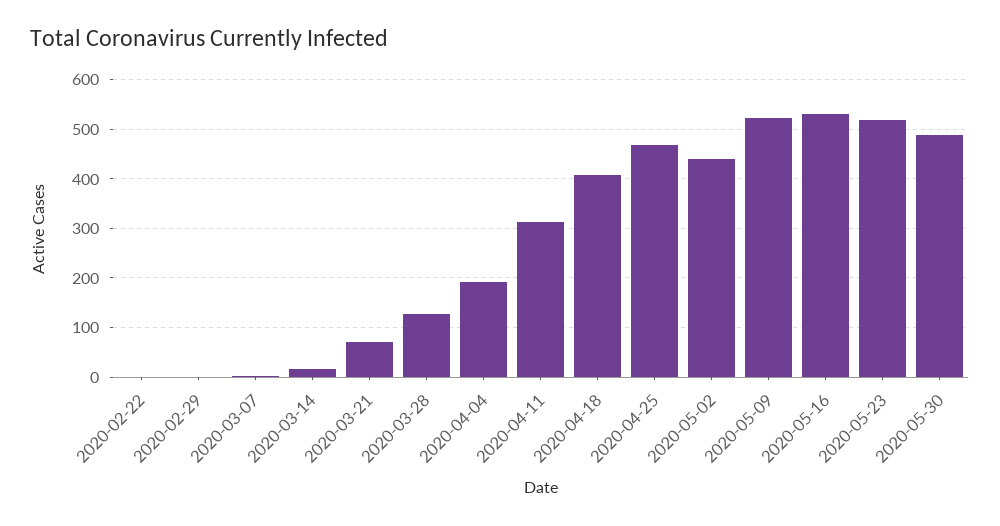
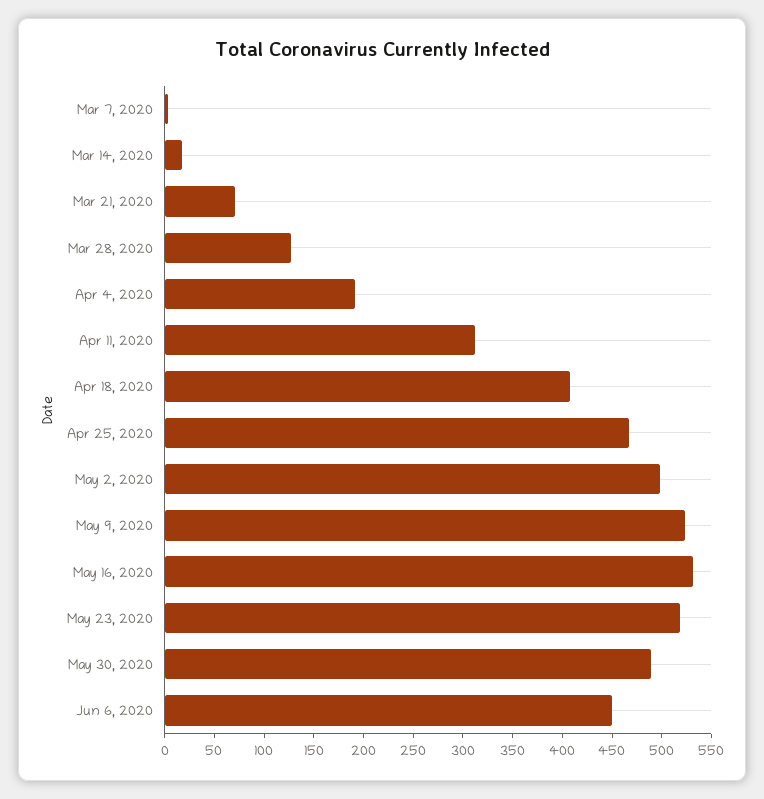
2020-02-22: 0 -> none
2020-02-29: 0 -> none
2020-05-02: 440 -> 500
Jun 6, 2020: none -> 450

